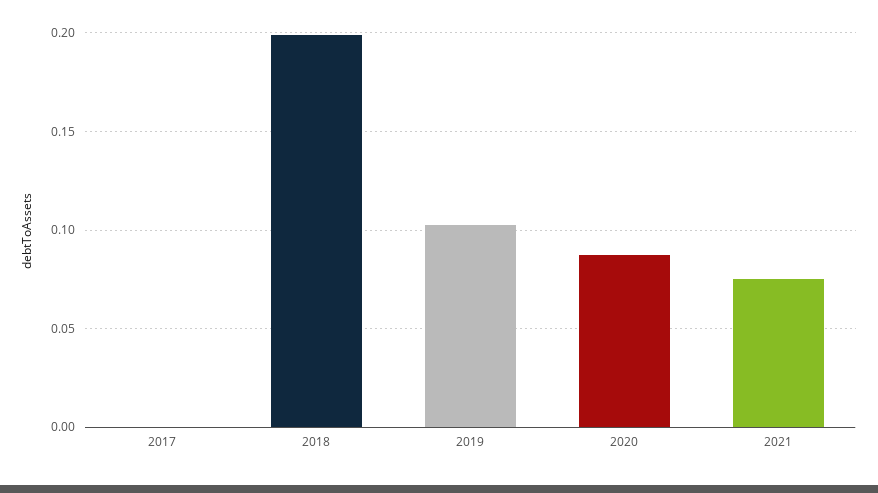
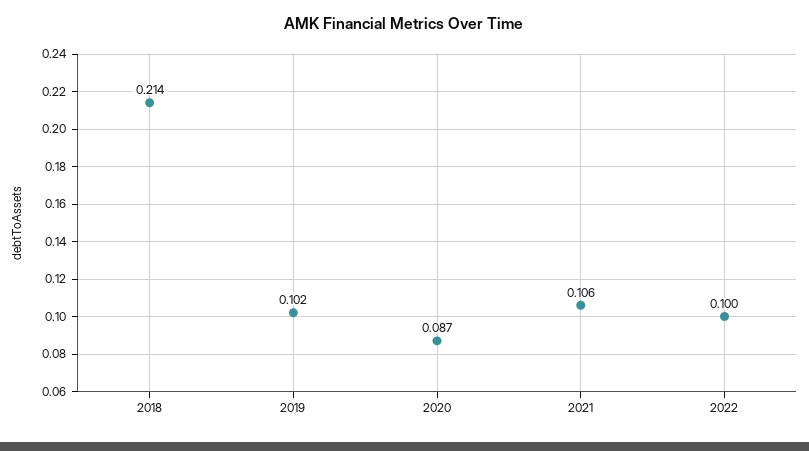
2017: 0 -> none
2018: 0.2 -> 0.214
2021: 0.075 -> 0.106
2022: none -> 0.1

